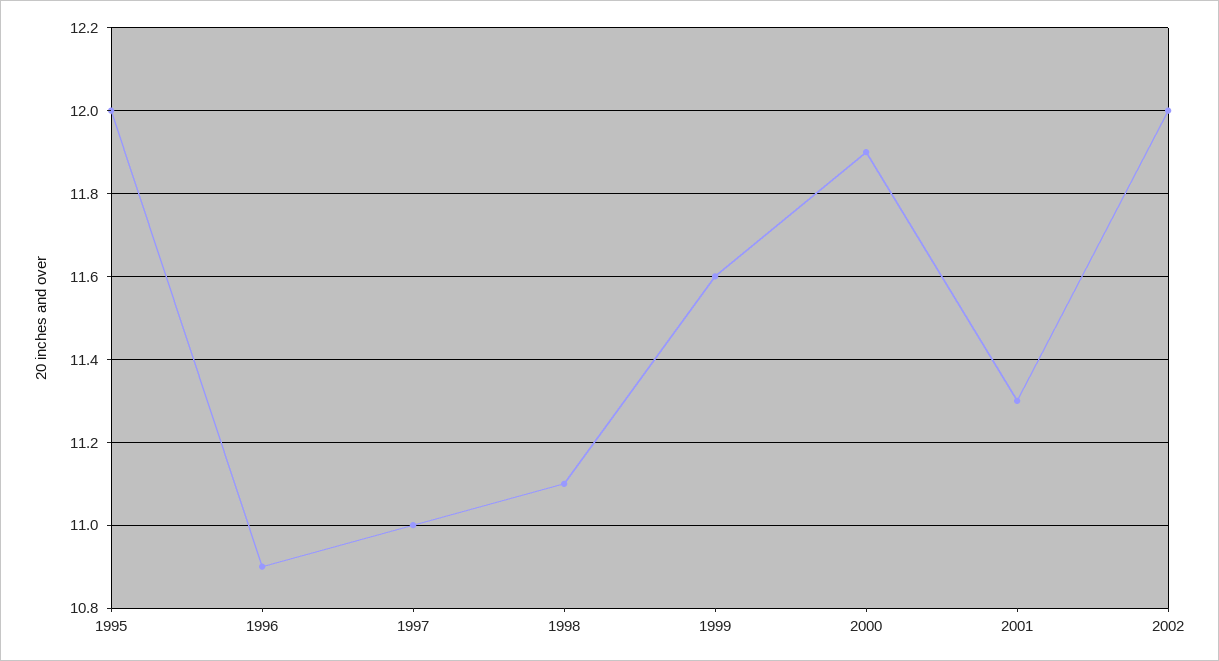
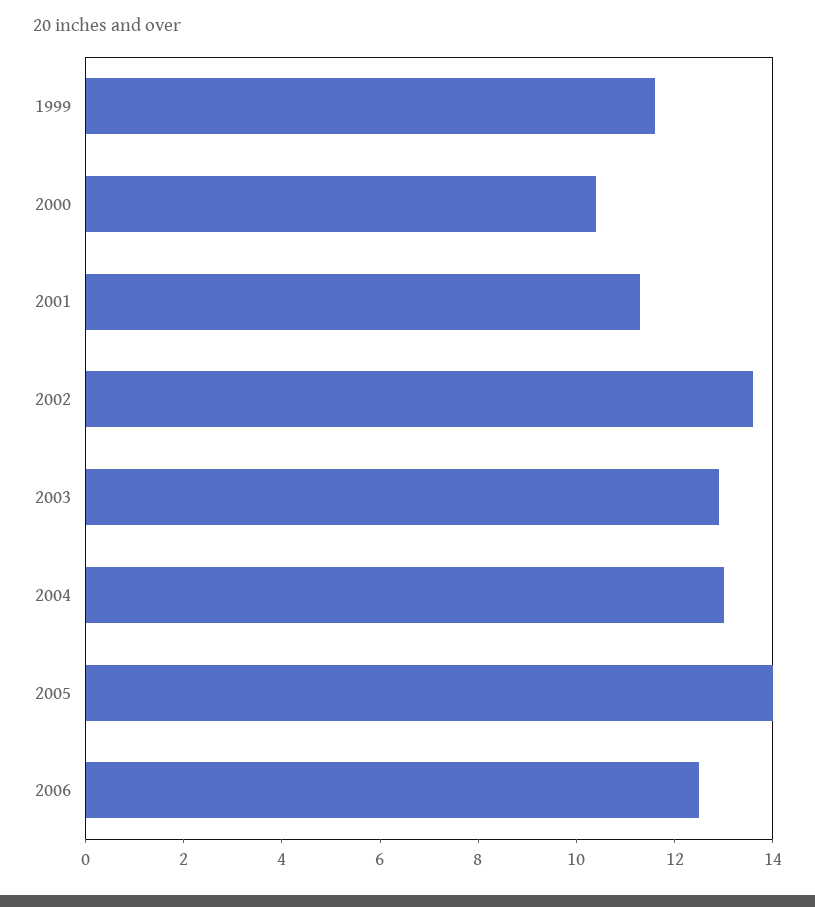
1995: 12 -> none
1996: 10.9 -> none
1997: 11 -> none
1998: 11.1 -> none
2000: 11.9 -> 10.5
2002: 12 -> 13.5
2003: none -> 13
2004: none -> 13
2005: none -> 14
2006: none -> 12.5

